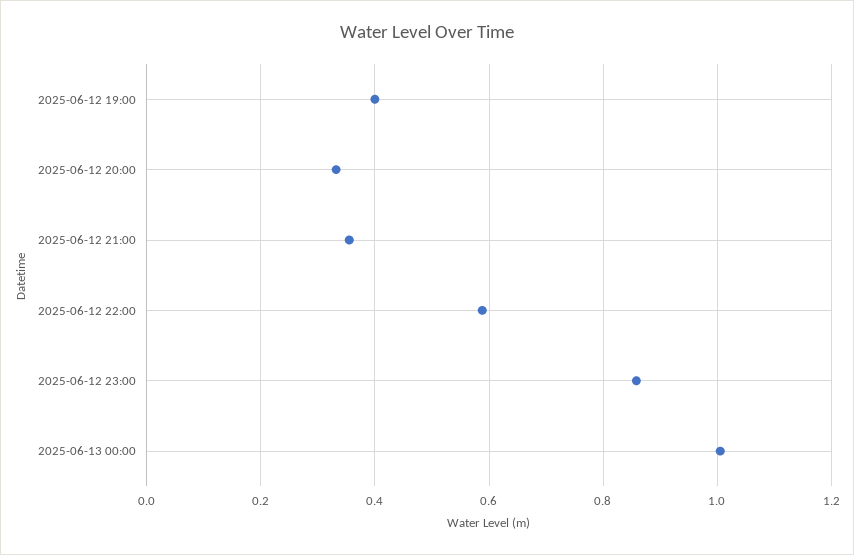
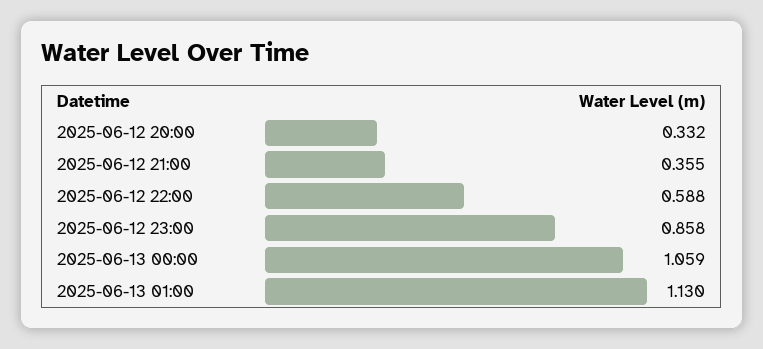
2025-06-12 19:00: 0.4 -> none
2025-06-13 00:00: 1 -> 1.059
2025-06-13 01:00: none -> 1.13

